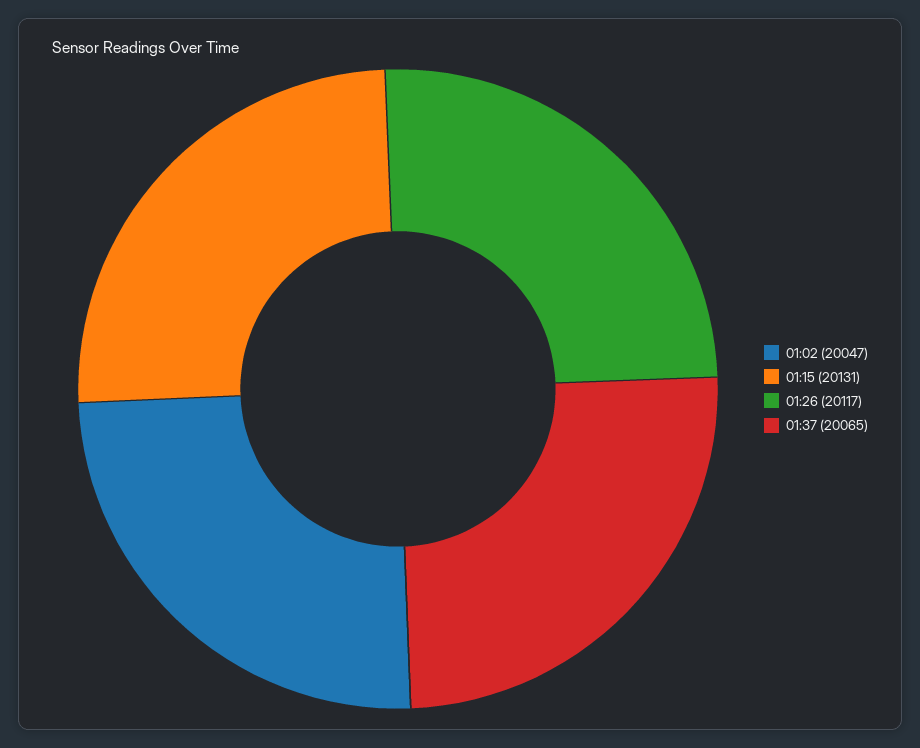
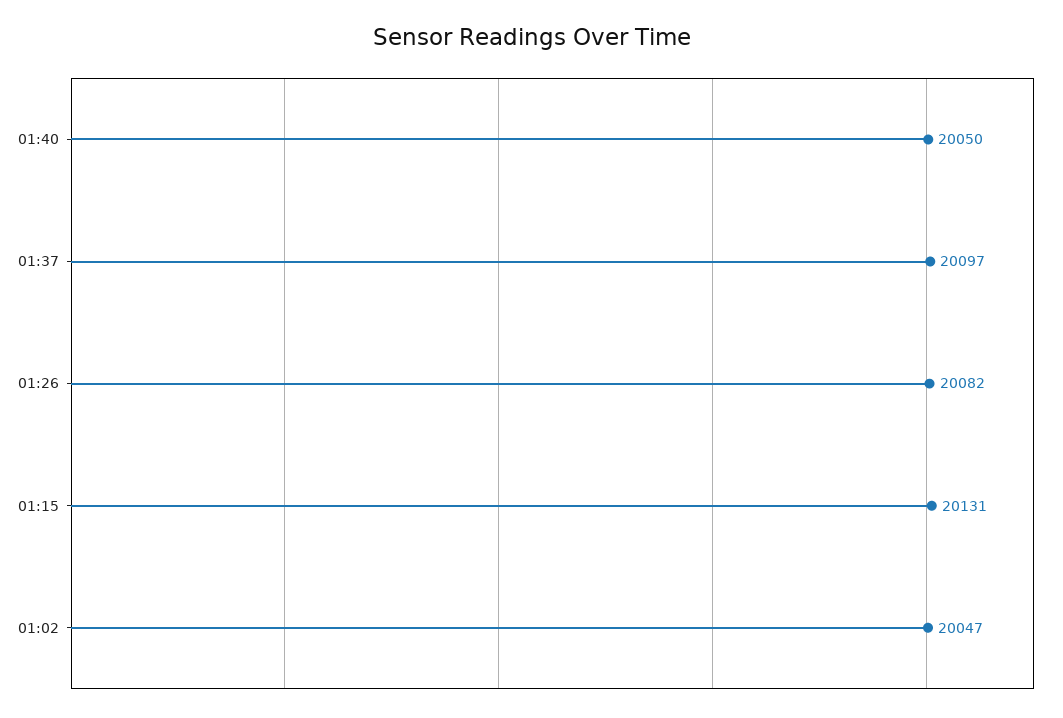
01:26: 20117 -> 20082
01:37: 20065 -> 20097
01:40: none -> 20050

